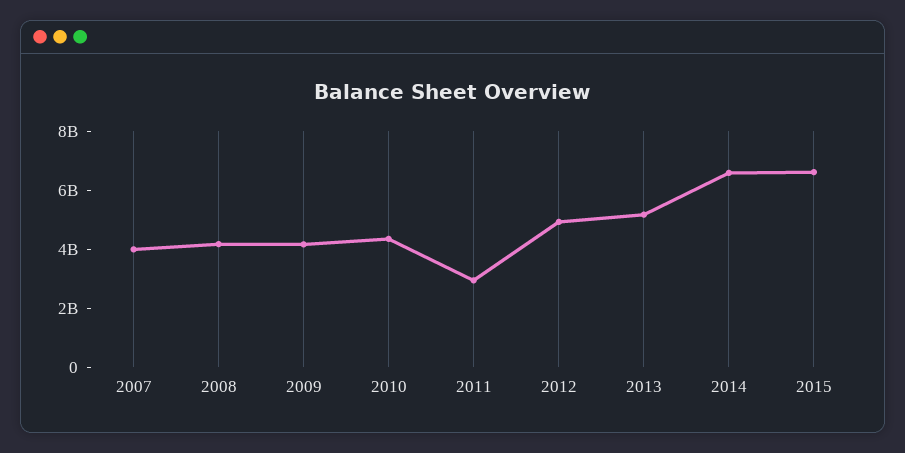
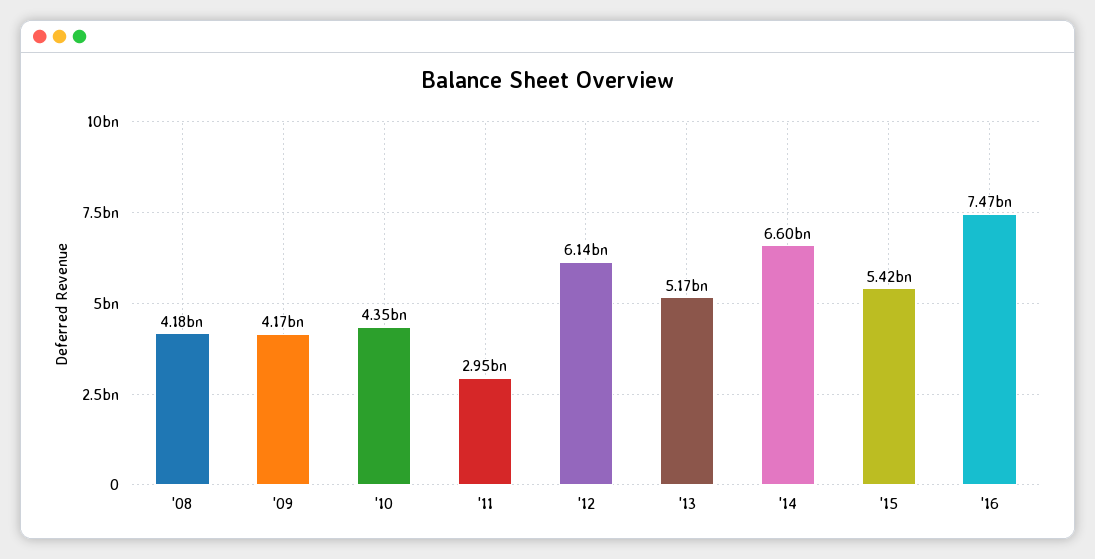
2007: 4000000000 -> none
2012: 5000000000 -> 6140000000
2015: 6500000000 -> 5420000000
'16: none -> 7470000000

